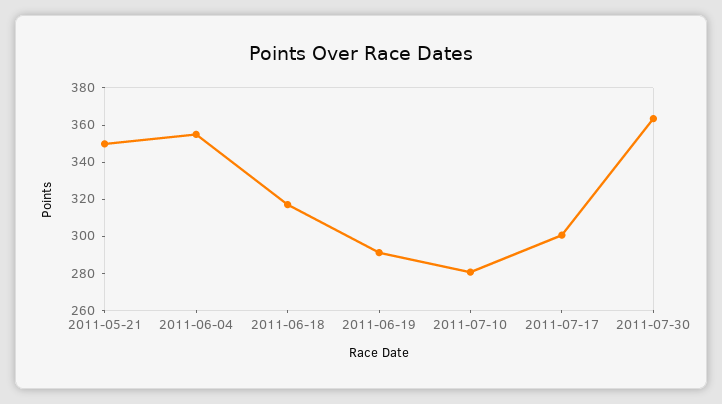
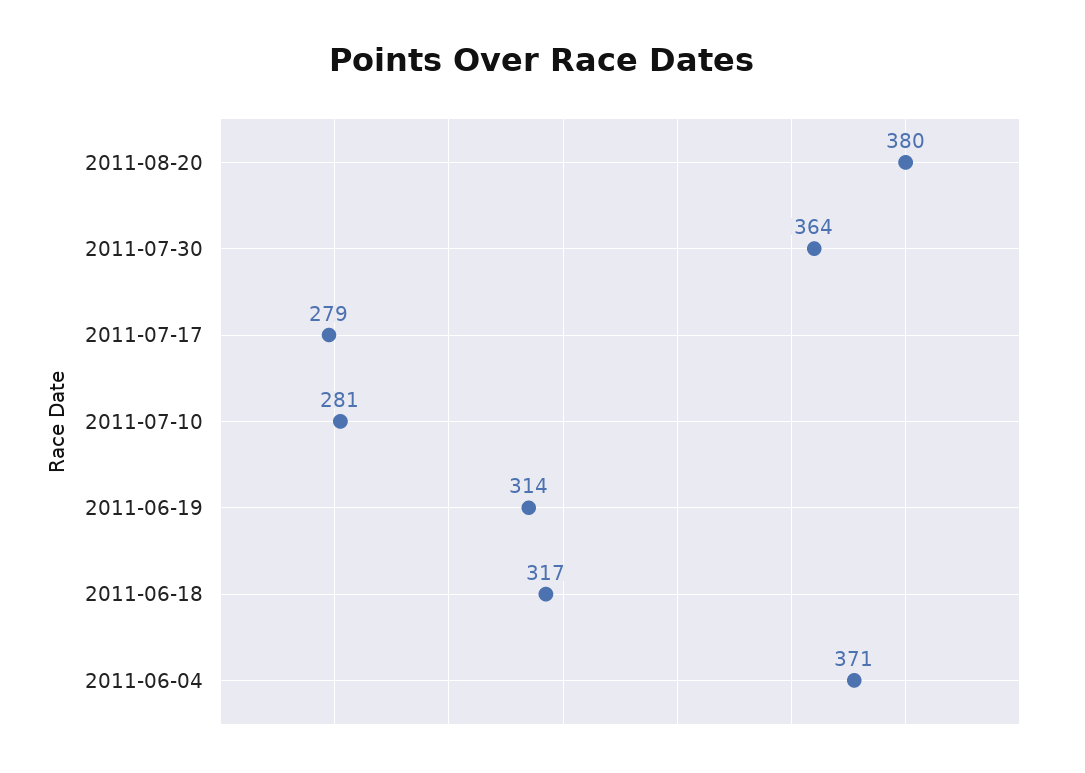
2011-05-21: 350 -> none
2011-06-04: 355 -> 371
2011-06-19: 290 -> 314
2011-07-17: 300 -> 279
2011-08-20: none -> 380

